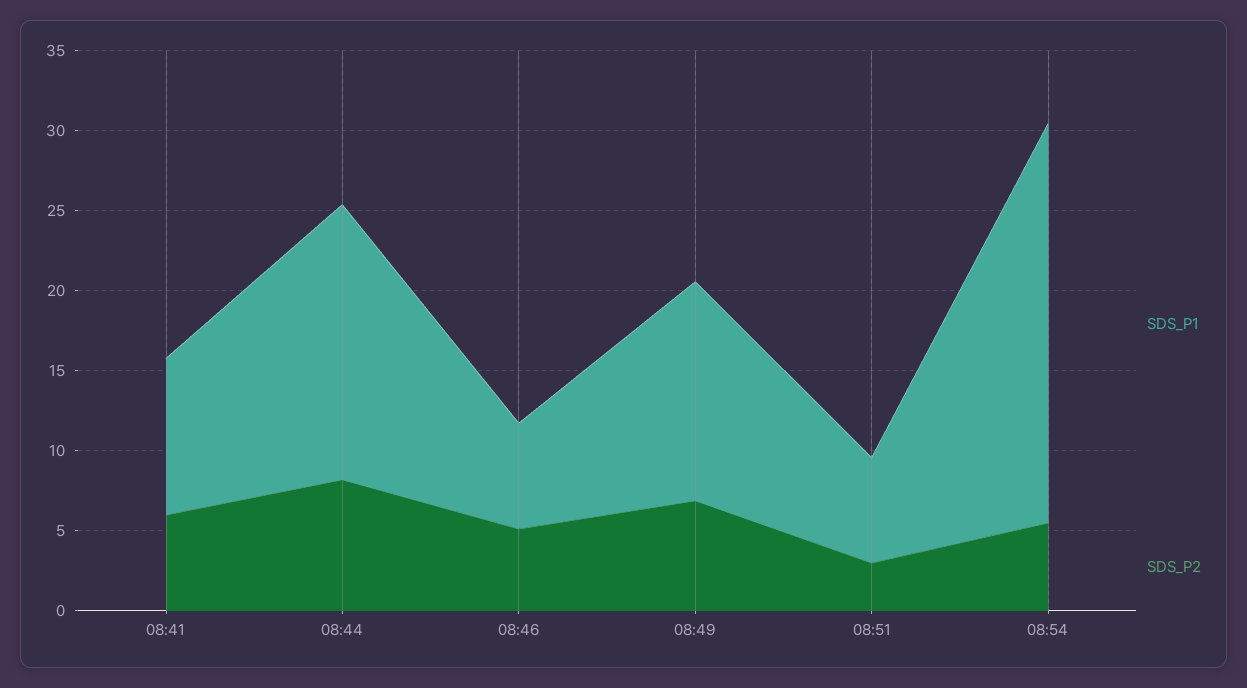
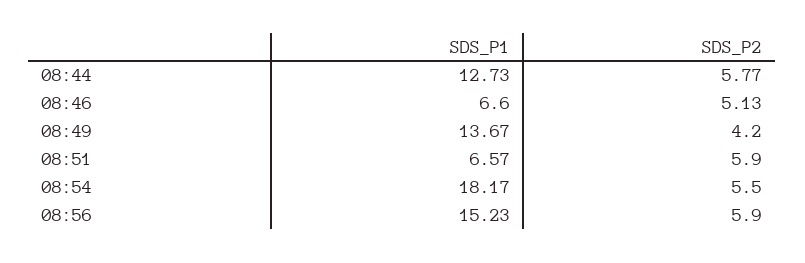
SDS_P1, 08:41: 10 -> none
SDS_P2, 08:41: 6 -> none
SDS_P1, 08:44: 17 -> 12.73
SDS_P2, 08:44: 8 -> 5.77
SDS_P2, 08:49: 7 -> 4.2
SDS_P2, 08:51: 3 -> 5.9
SDS_P1, 08:54: 25 -> 18.17
SDS_P1, 08:56: none -> 15.23
SDS_P2, 08:56: none -> 5.9

